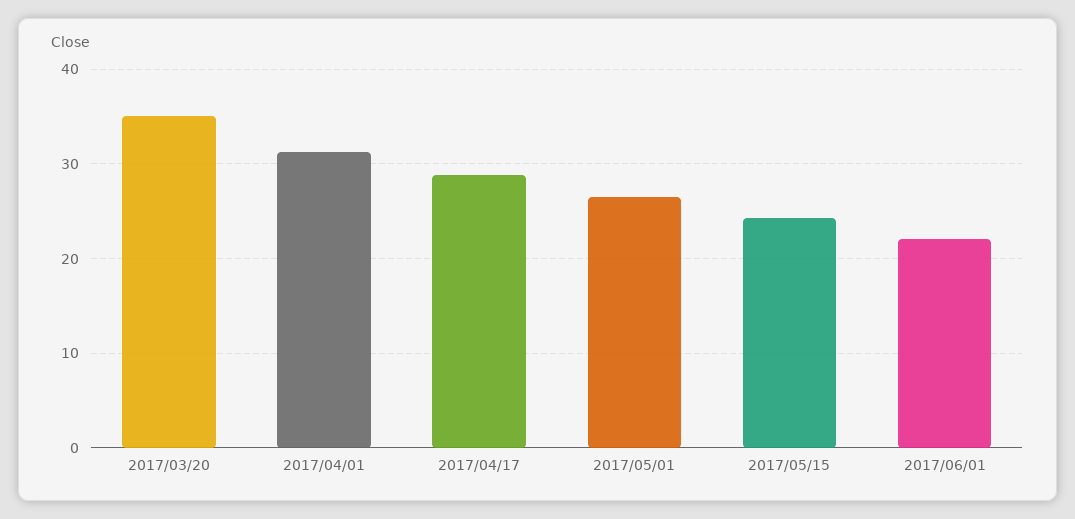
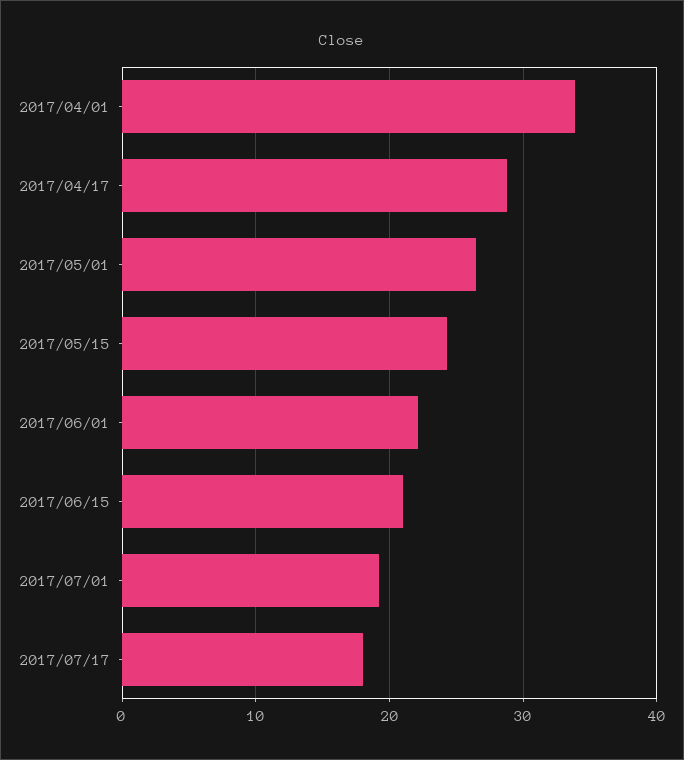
2017/03/20: 35 -> none
2017/04/01: 31 -> 34
2017/06/15: none -> 21
2017/07/01: none -> 19
2017/07/17: none -> 18

